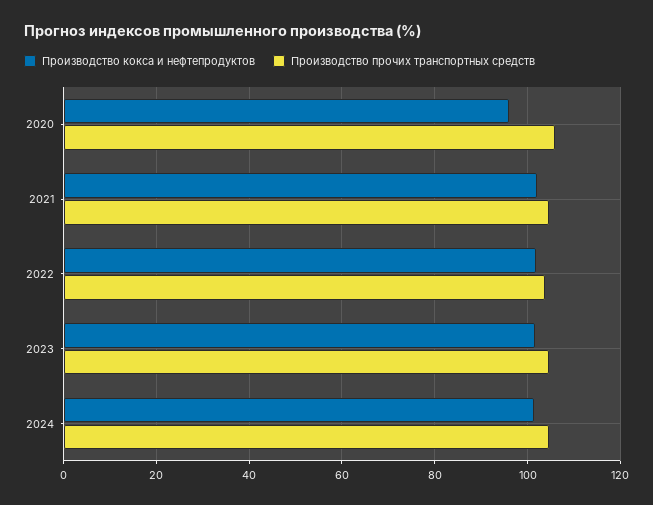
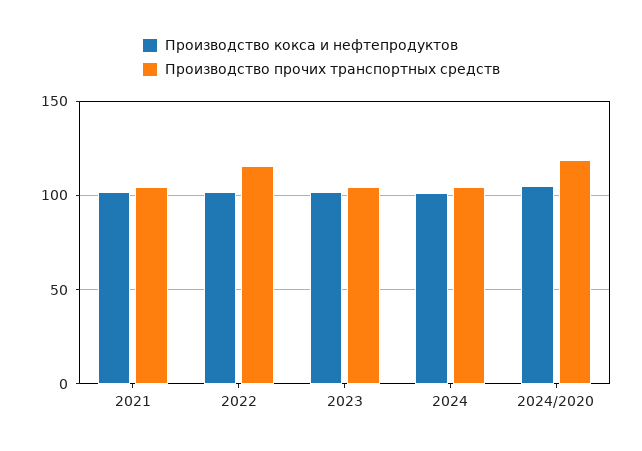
Производство кокса и нефтепродуктов, 2020: 96 -> none
Производство прочих транспортных средств, 2020: 106 -> none
Производство прочих транспортных средств, 2022: 104 -> 115
Производство кокса и нефтепродуктов, 2024/2020: none -> 105
Производство прочих транспортных средств, 2024/2020: none -> 120

